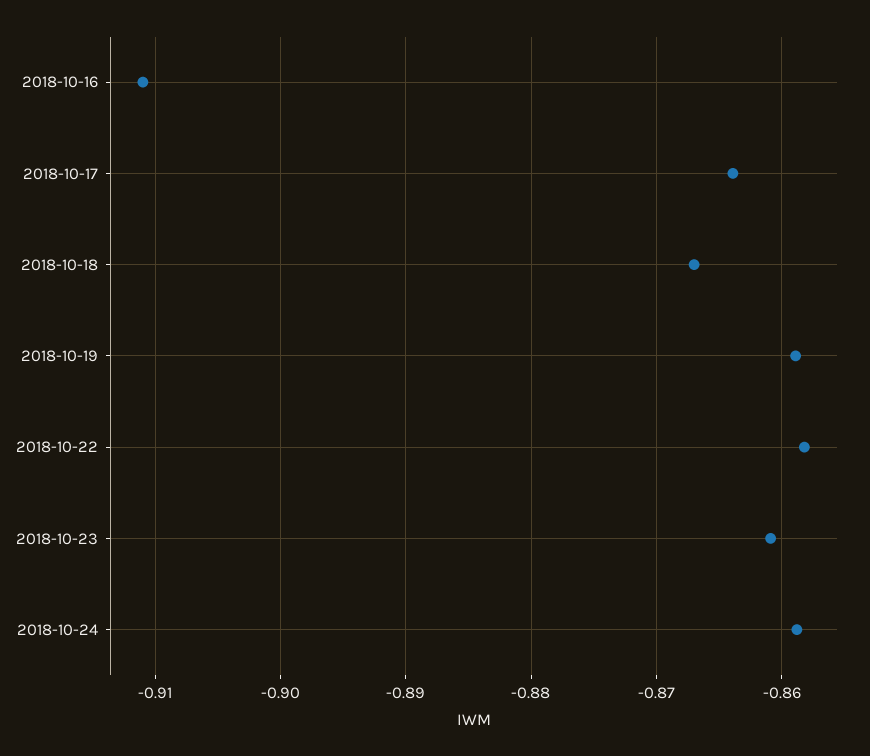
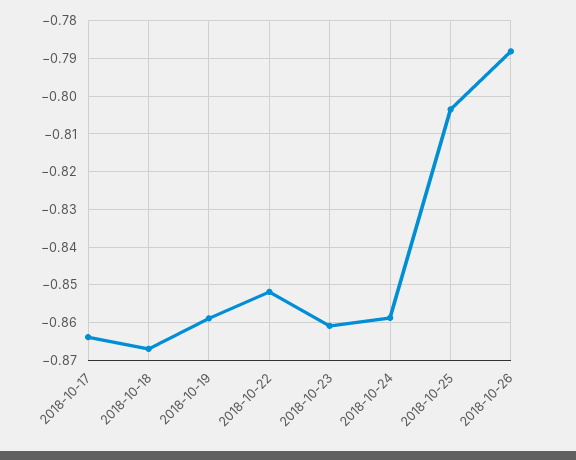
2018-10-16: -0.911 -> none
2018-10-22: -0.858 -> -0.852
2018-10-25: none -> -0.804
2018-10-26: none -> -0.788

